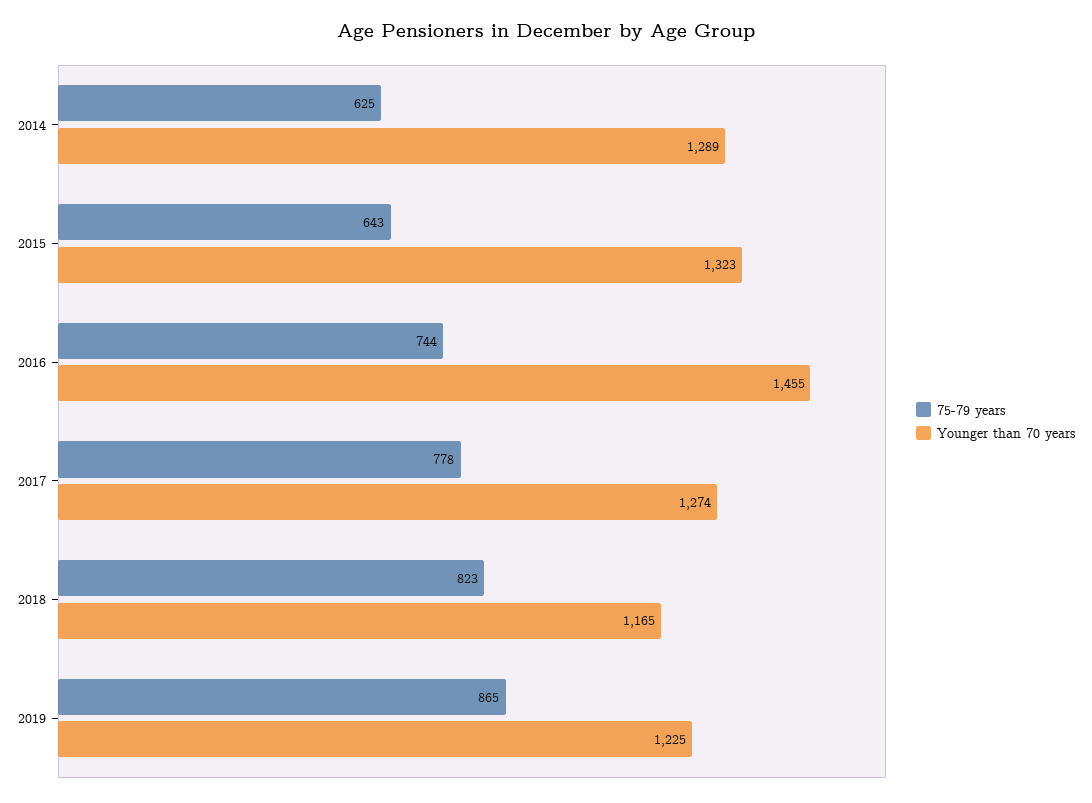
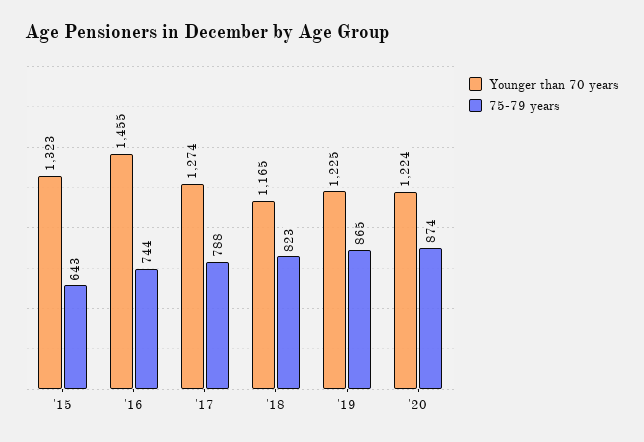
75-79 years, 2014: 625 -> none
Younger than 70 years, 2014: 1289 -> none
75-79 years, 2017: 778 -> 788
Younger than 70 years, '20: none -> 1224
75-79 years, '20: none -> 874

